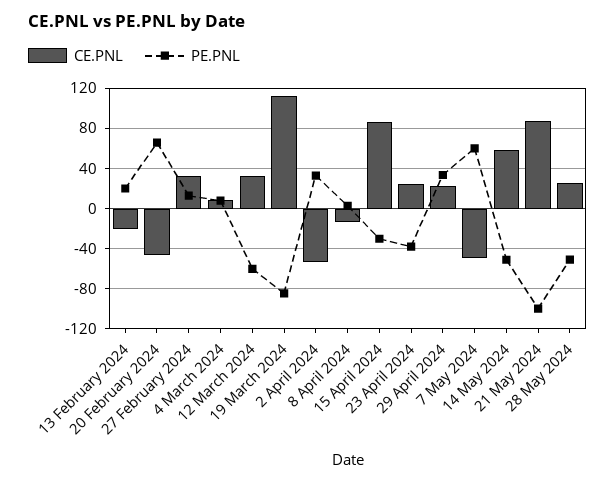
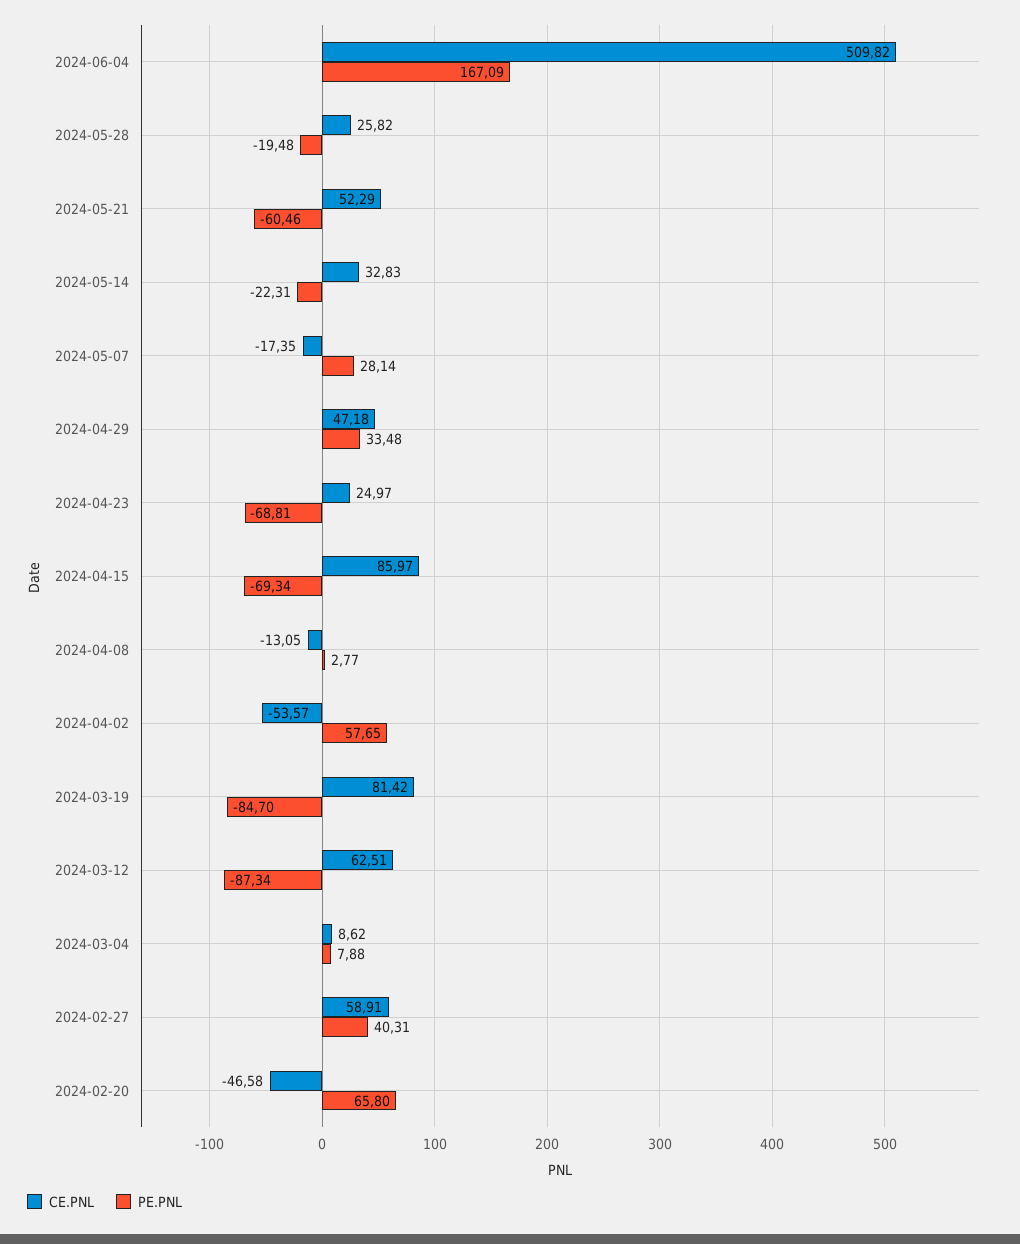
CE.PNL, 13 February 2024: -20 -> none
PE.PNL, 13 February 2024: 20 -> none
CE.PNL, 27 February 2024: 30 -> 58.91
PE.PNL, 27 February 2024: 10 -> 40.31
CE.PNL, 12 March 2024: 30 -> 62.51
PE.PNL, 12 March 2024: -60 -> -87.34
CE.PNL, 19 March 2024: 110 -> 81.42
PE.PNL, 2 April 2024: 30 -> 57.65
PE.PNL, 15 April 2024: -30 -> -69.34
PE.PNL, 23 April 2024: -40 -> -68.81
CE.PNL, 29 April 2024: 20 -> 47.18
CE.PNL, 7 May 2024: -50 -> -17.35
PE.PNL, 7 May 2024: 60 -> 28.14
CE.PNL, 14 May 2024: 60 -> 32.83
PE.PNL, 14 May 2024: -50 -> -22.31
CE.PNL, 21 May 2024: 90 -> 52.29
PE.PNL, 21 May 2024: -100 -> -60.46
PE.PNL, 28 May 2024: -50 -> -19.48
CE.PNL, 2024-06-04: none -> 509.82
PE.PNL, 2024-06-04: none -> 167.09

